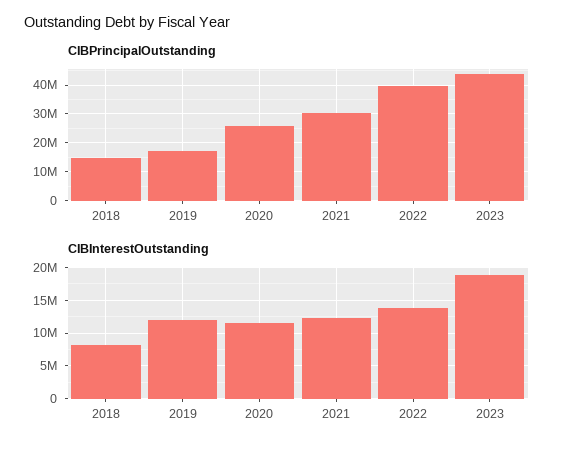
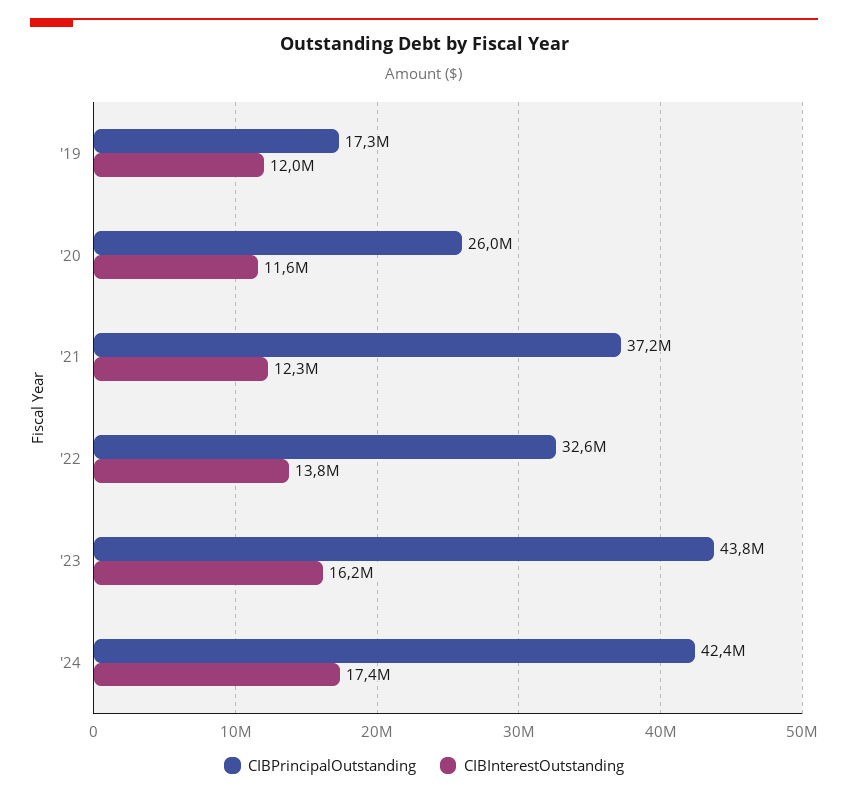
CIBPrincipalOutstanding, 2018: 15000000 -> none
CIBPrincipalOutstanding, 2021: 30000000 -> 37200000
CIBPrincipalOutstanding, 2022: 40000000 -> 32600000
CIBInterestOutstanding, 2018: 8000000 -> none
CIBInterestOutstanding, 2023: 19000000 -> 16200000
CIBPrincipalOutstanding, '24: none -> 42400000
CIBInterestOutstanding, '24: none -> 17400000

